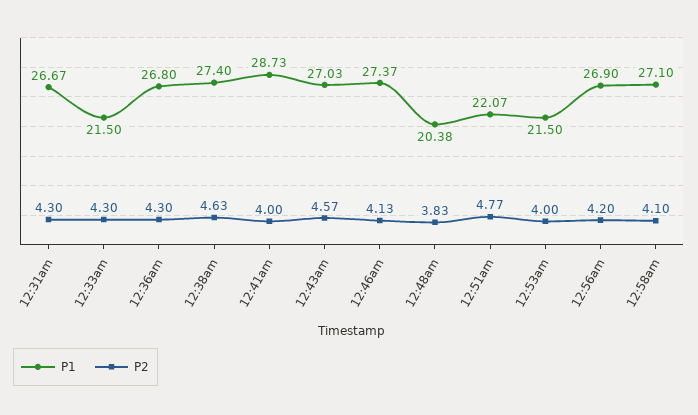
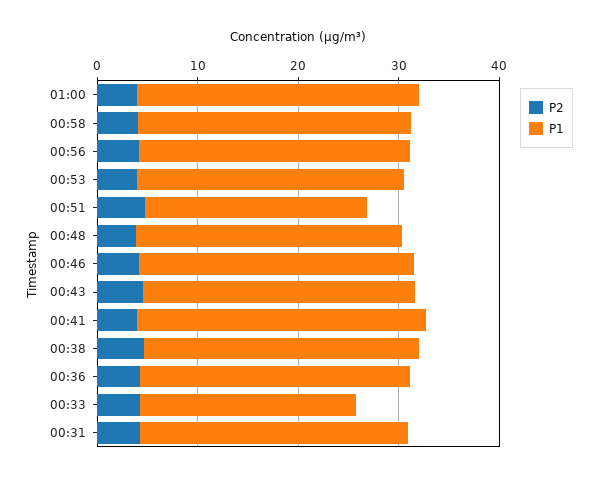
P1, 12:48am: 20.38 -> 26
P1, 12:53am: 21.5 -> 26
P2, 01:00: none -> 4
P1, 01:00: none -> 28

